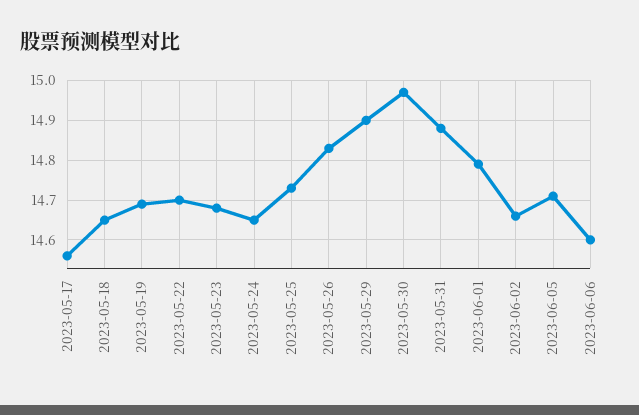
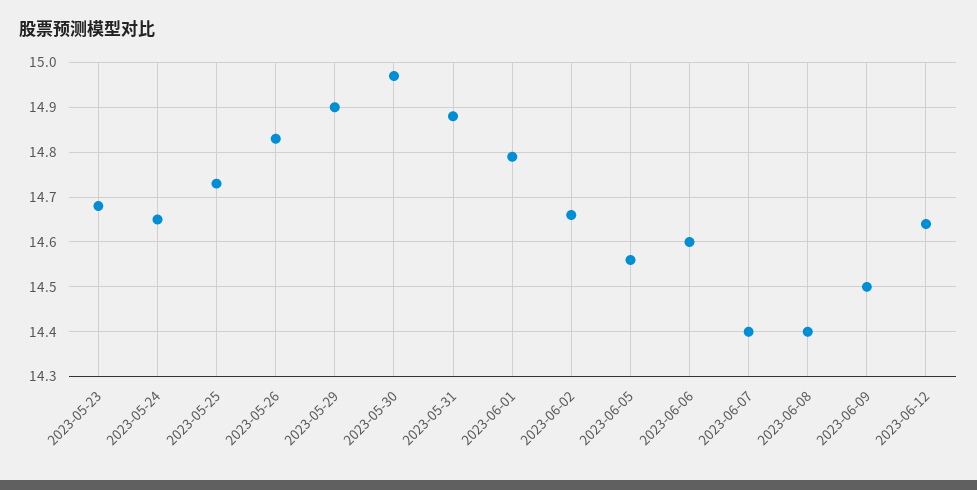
2023-05-17: 14.55 -> none
2023-05-18: 14.65 -> none
2023-05-19: 14.7 -> none
2023-05-22: 14.7 -> none
2023-06-05: 14.7 -> 14.55
2023-06-07: none -> 14.4
2023-06-08: none -> 14.4
2023-06-09: none -> 14.5
2023-06-12: none -> 14.65

